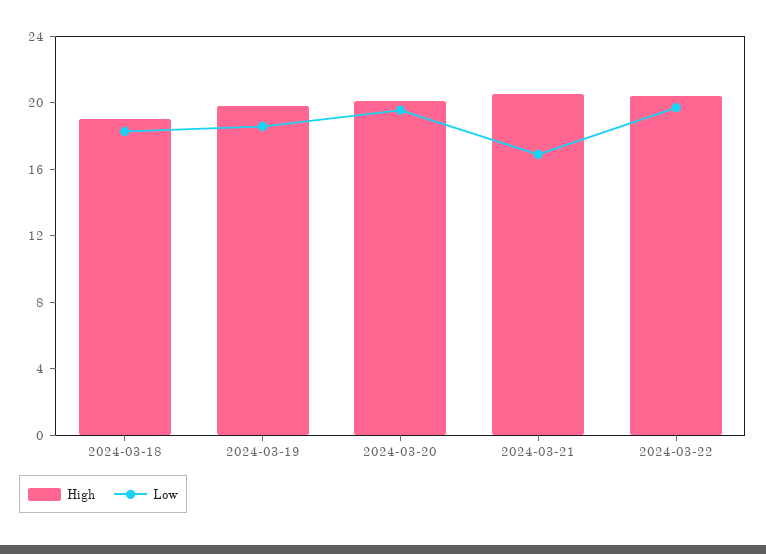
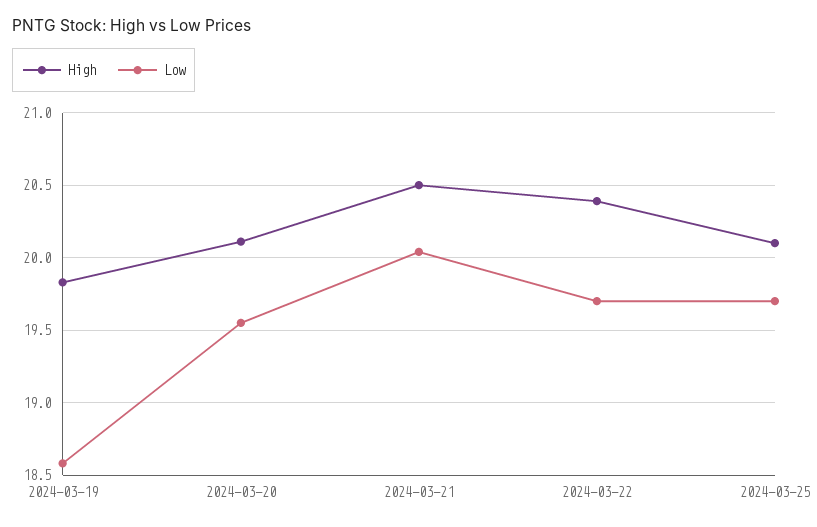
High, 2024-03-18: 19 -> none
Low, 2024-03-18: 18 -> none
Low, 2024-03-21: 17 -> 20.05
High, 2024-03-25: none -> 20.1
Low, 2024-03-25: none -> 19.7

